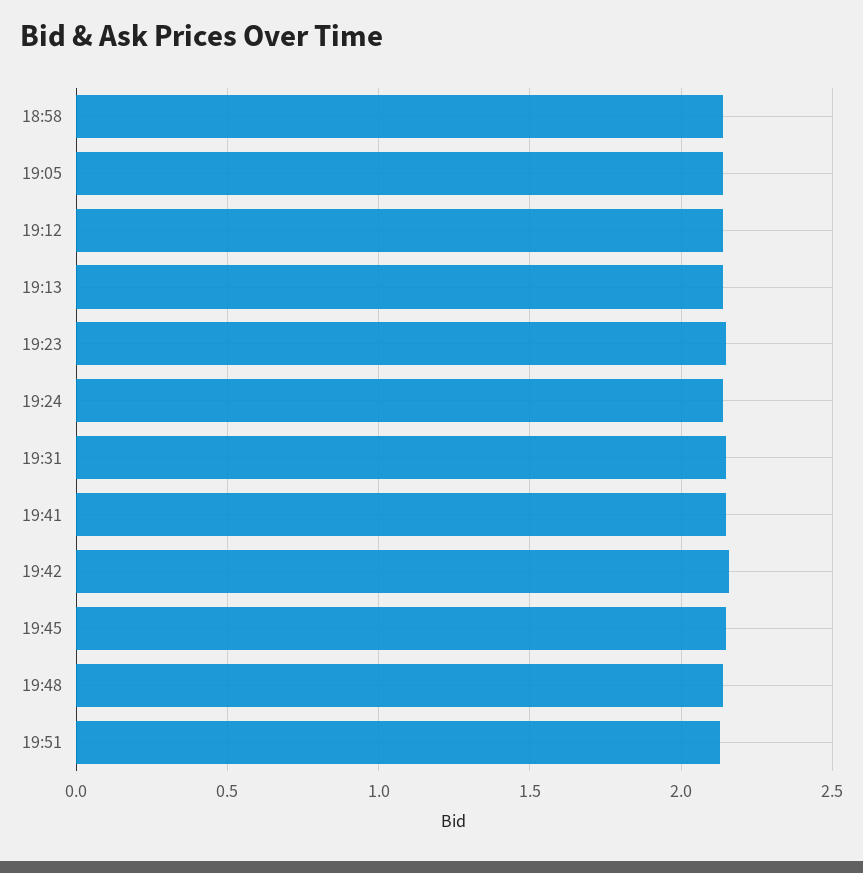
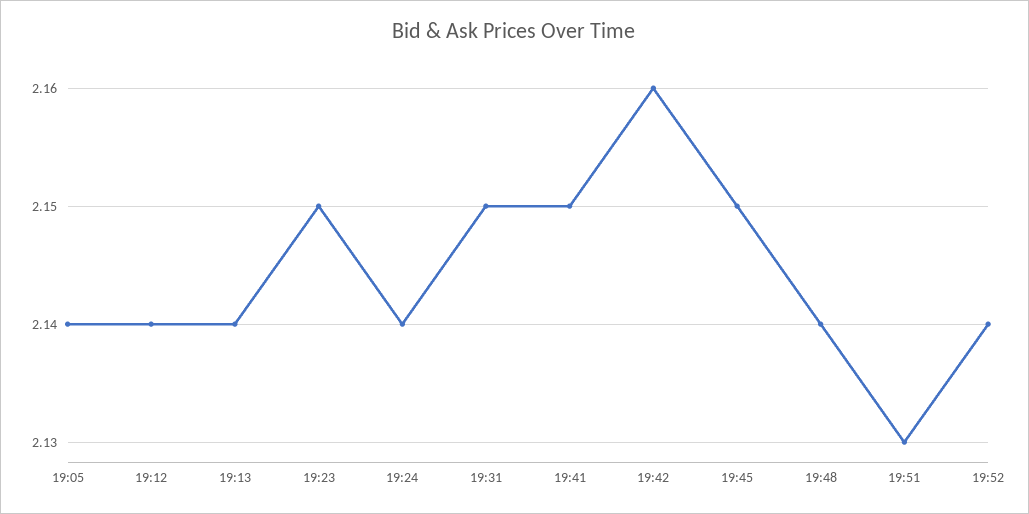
18:58: 2.15 -> none
19:52: none -> 2.14

